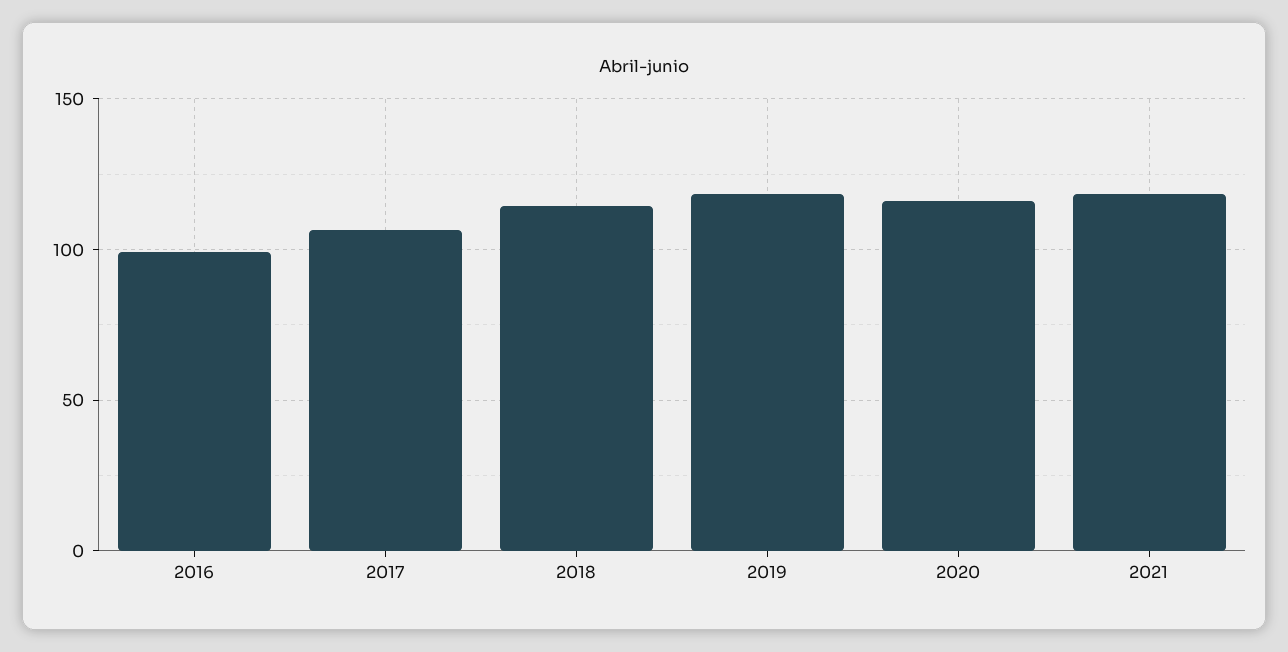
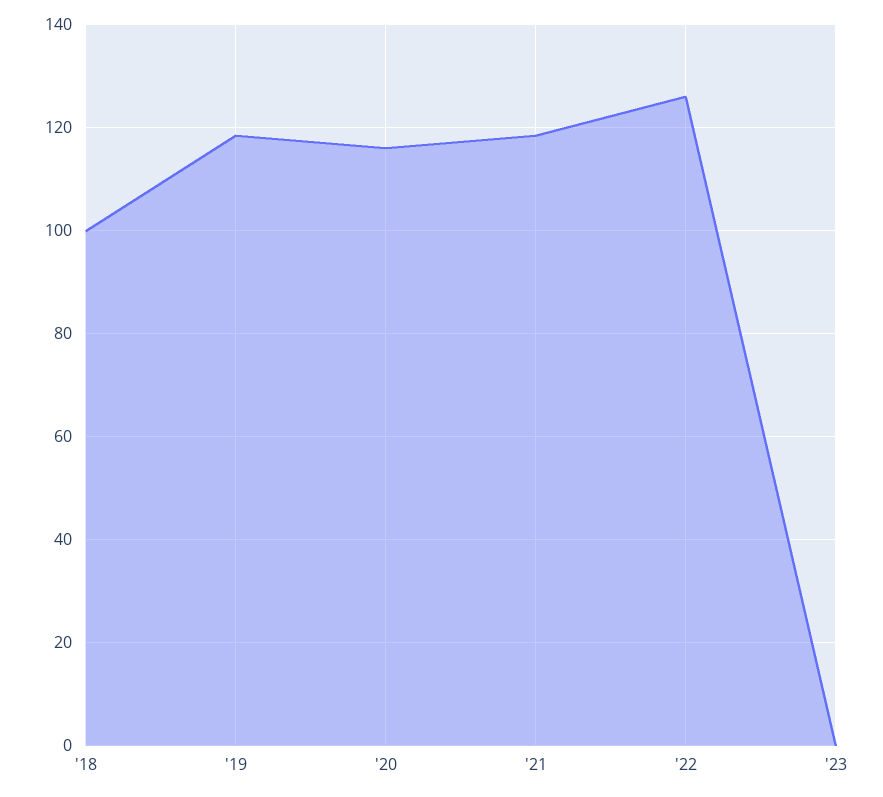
2016: 100 -> none
2017: 105 -> none
2018: 115 -> 100
'22: none -> 126
'23: none -> 0

